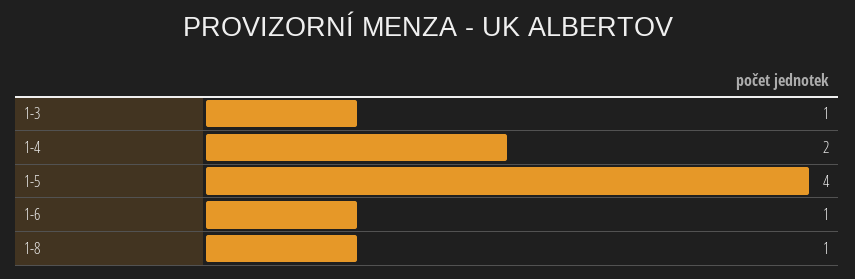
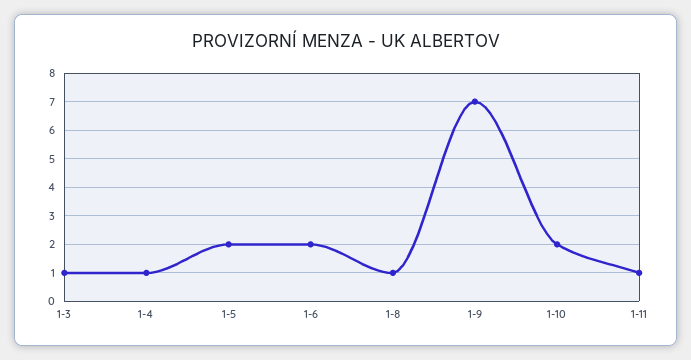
1-4: 2 -> 1
1-5: 4 -> 2
1-6: 1 -> 2
1-9: none -> 7
1-10: none -> 2
1-11: none -> 1

